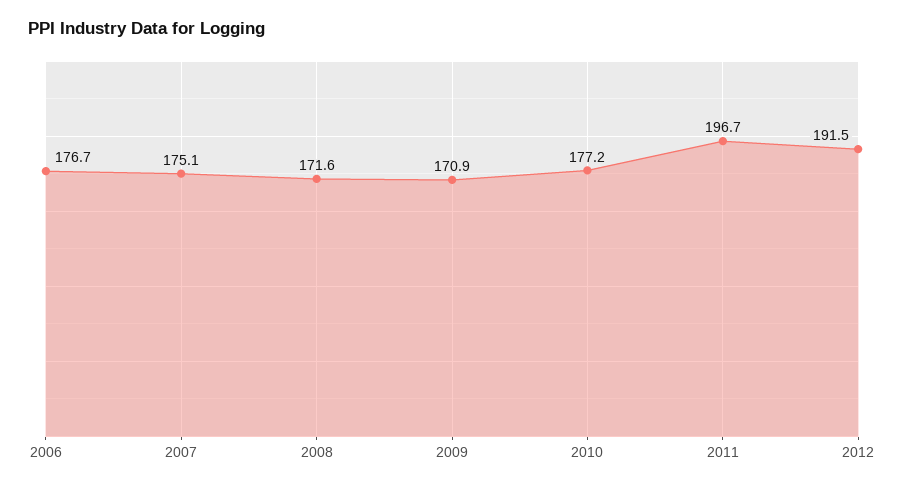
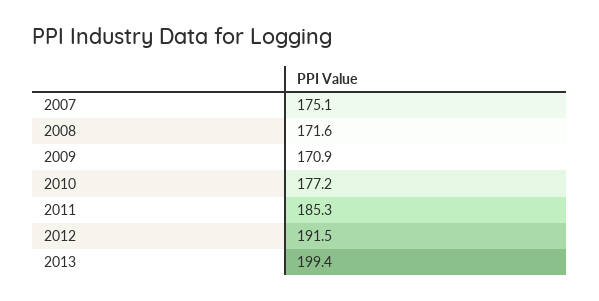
2006: 176.7 -> none
2011: 196.7 -> 185.3
2013: none -> 199.4

